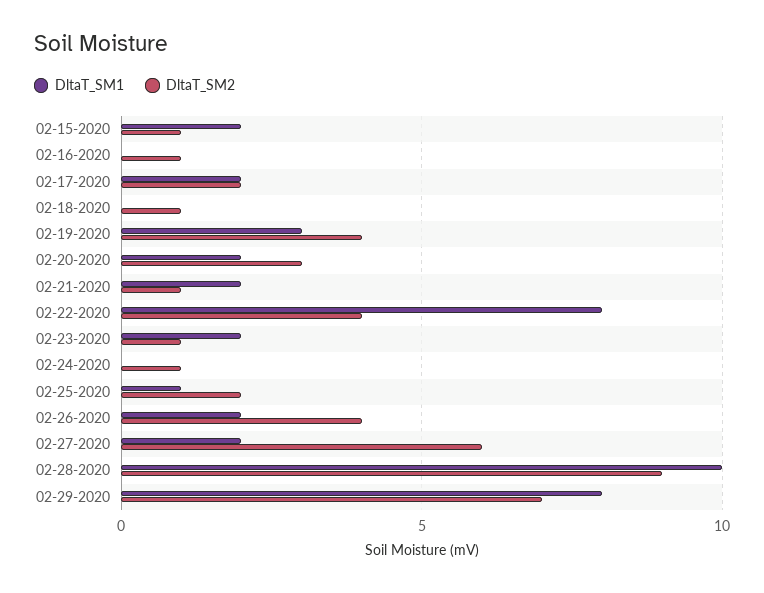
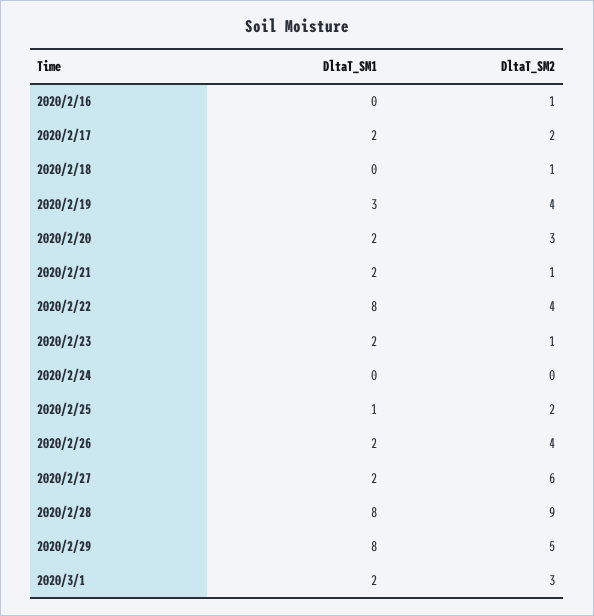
DltaT_SM1, 02-15-2020: 2 -> none
DltaT_SM2, 02-15-2020: 1 -> none
DltaT_SM2, 02-24-2020: 1 -> 0
DltaT_SM1, 02-28-2020: 10 -> 8
DltaT_SM2, 02-29-2020: 7 -> 5
DltaT_SM1, 2020/3/1: none -> 2
DltaT_SM2, 2020/3/1: none -> 3

